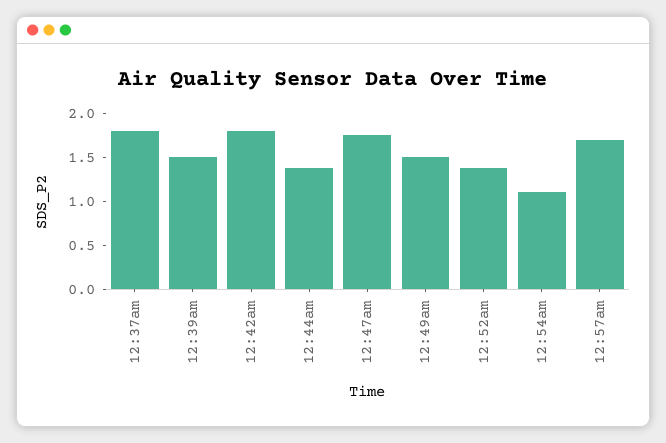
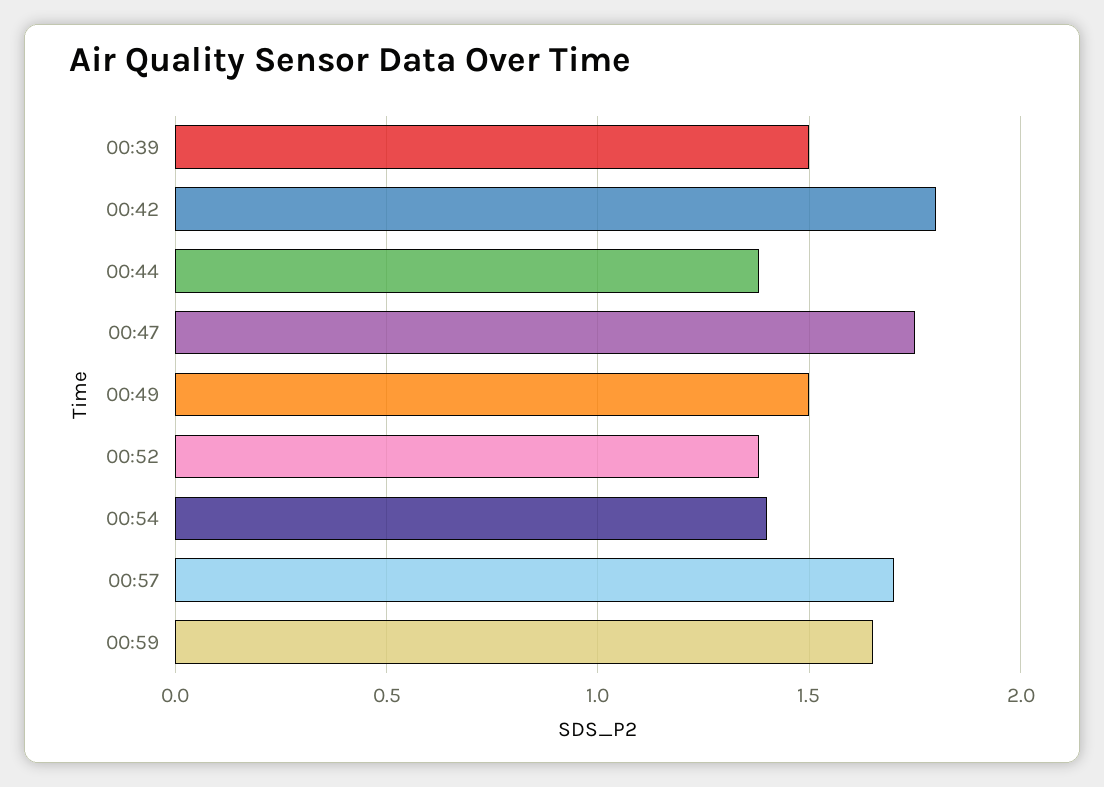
12:37am: 1.8 -> none
12:54am: 1.1 -> 1.4
00:59: none -> 1.65

